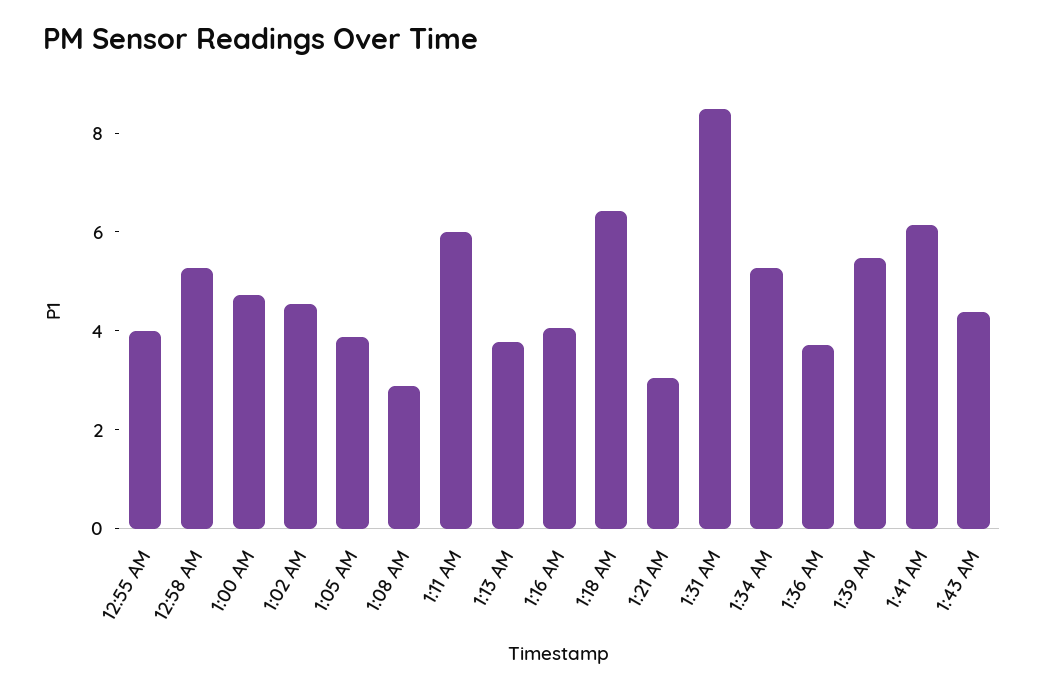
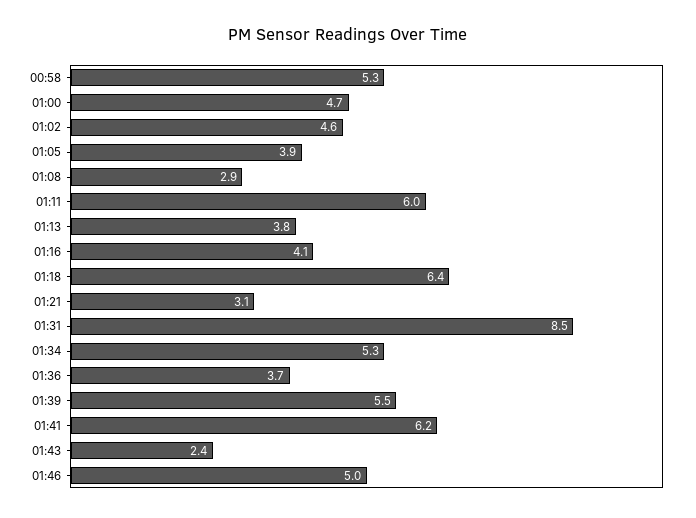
12:55 AM: 4 -> none
1:43 AM: 4.5 -> 2.4
01:46: none -> 5

